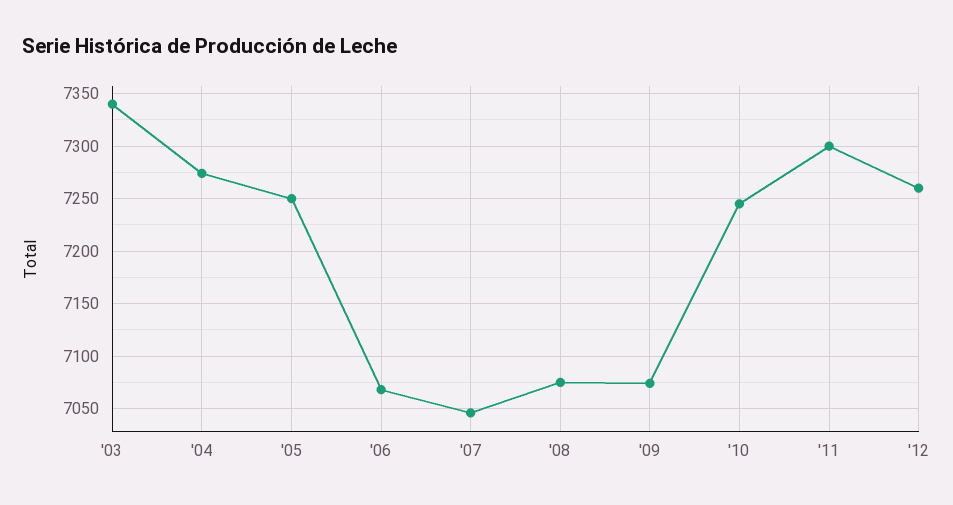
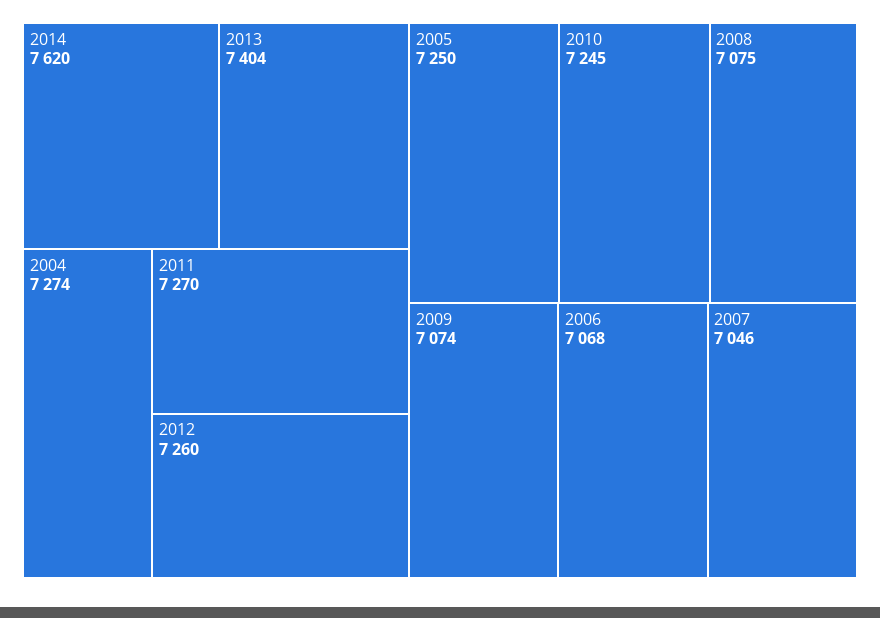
'03: 7340 -> none
'11: 7300 -> 7270
2014: none -> 7620
2013: none -> 7404

